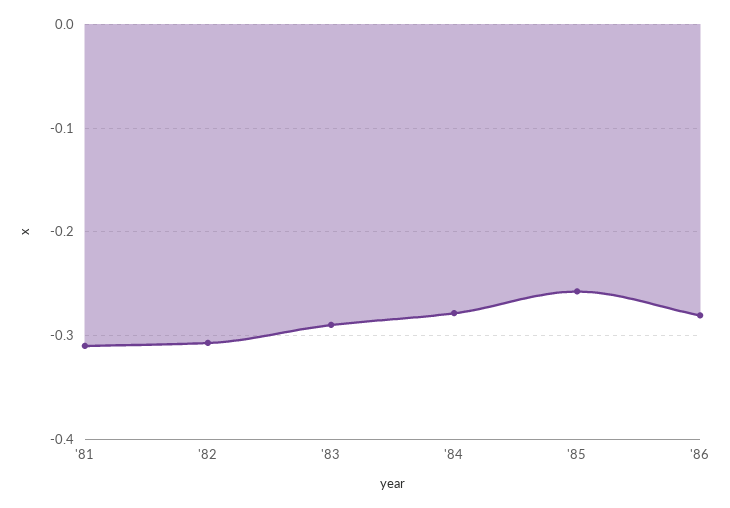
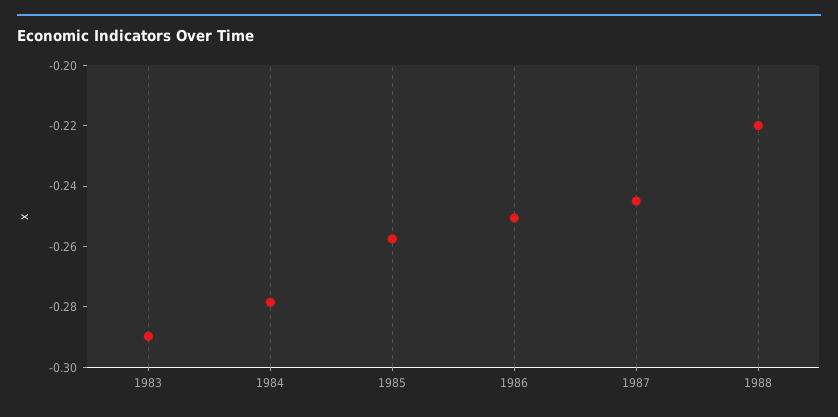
'81: -0.31 -> none
'82: -0.31 -> none
'86: -0.28 -> -0.25
1987: none -> -0.245
1988: none -> -0.22

